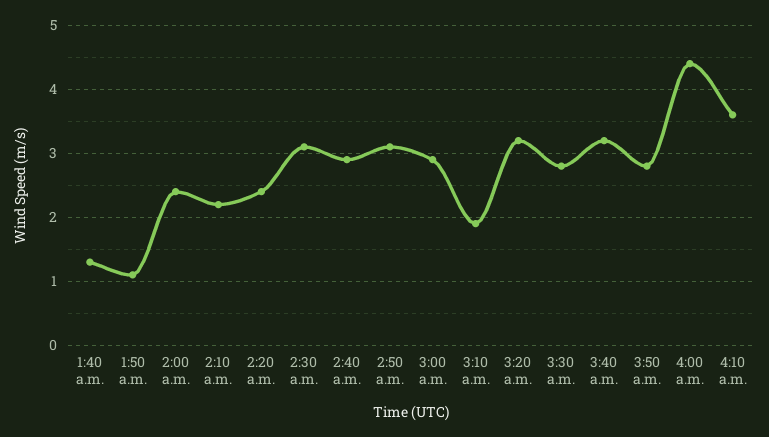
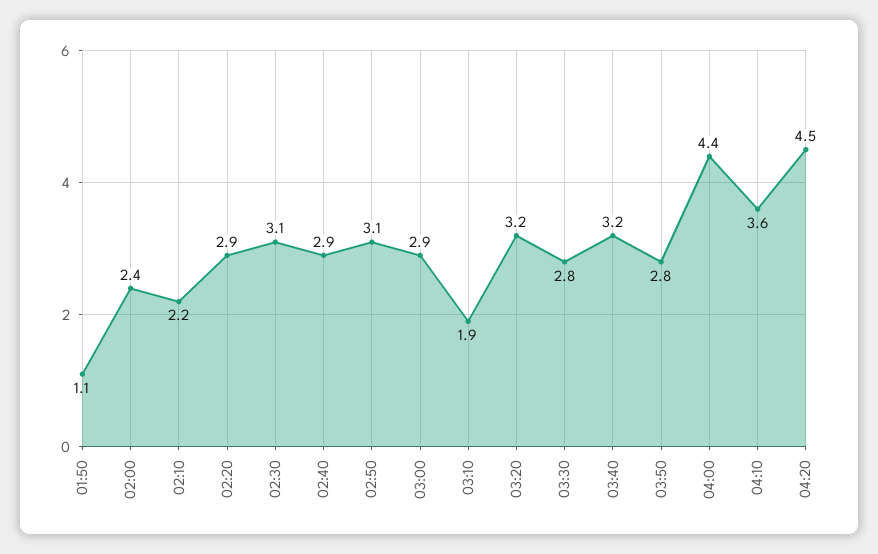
1:40 a.m.: 1.3 -> none
2:20 a.m.: 2.4 -> 2.9
04:20: none -> 4.5

